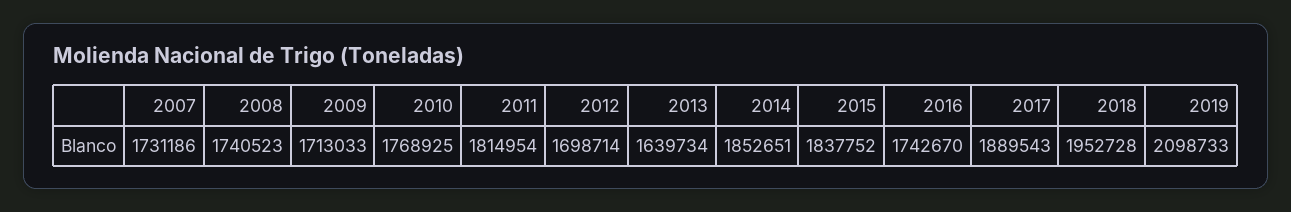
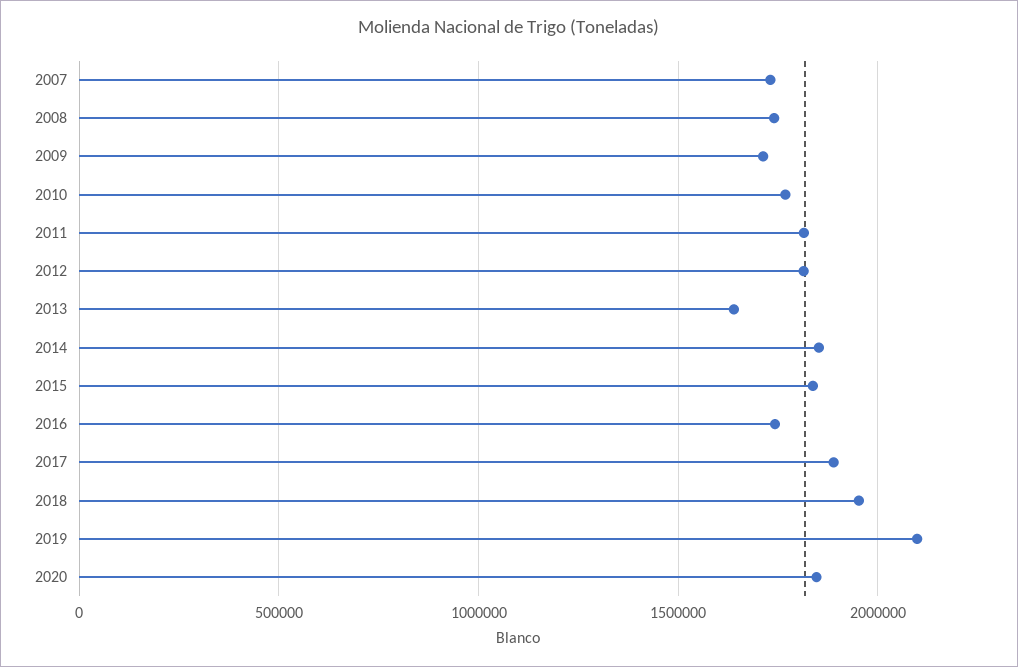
2012: 1698714 -> 1800000
2020: none -> 1850000

